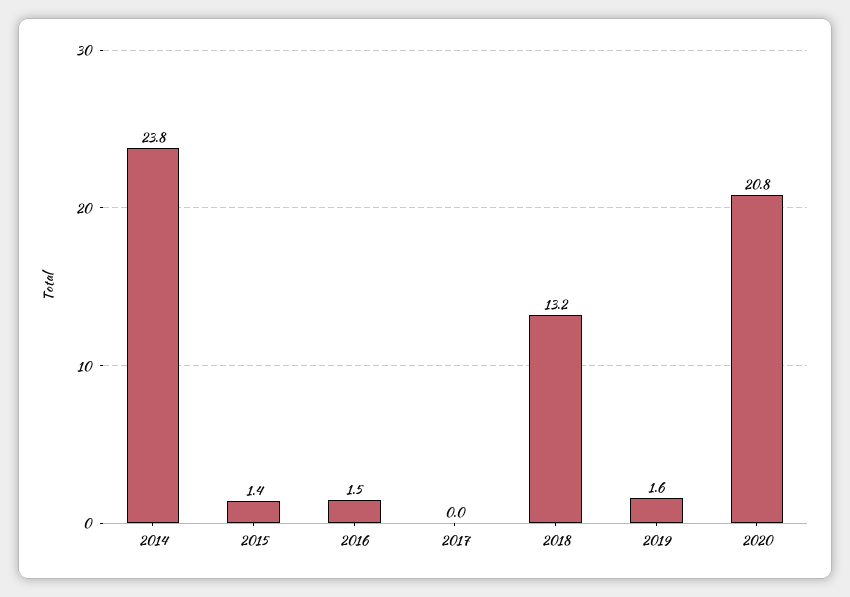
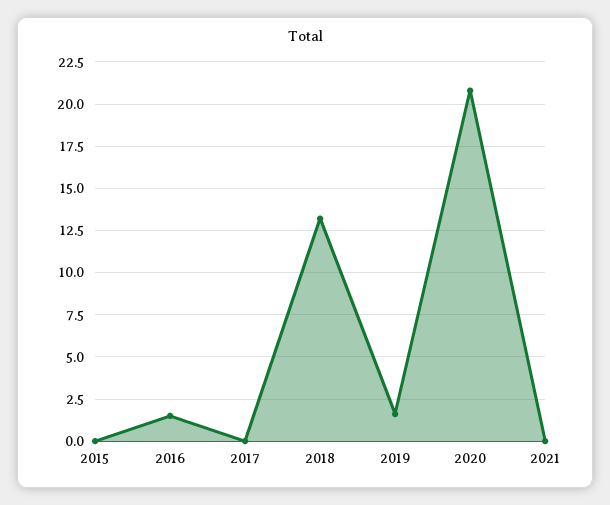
2014: 23.8 -> none
2015: 1.4 -> 0
2021: none -> 0

